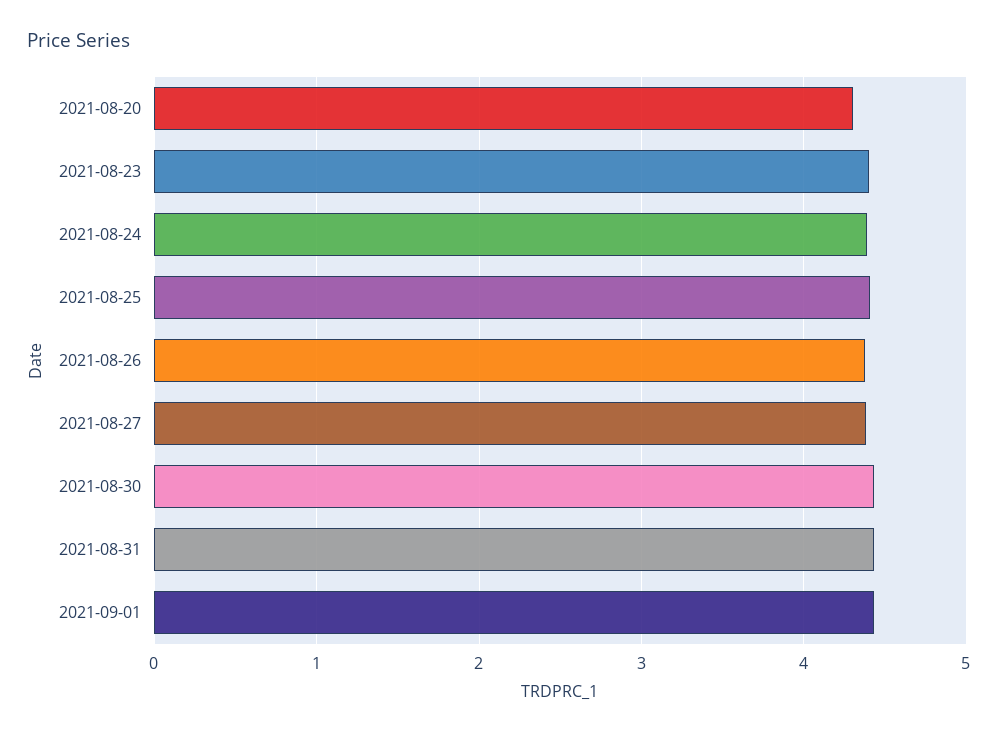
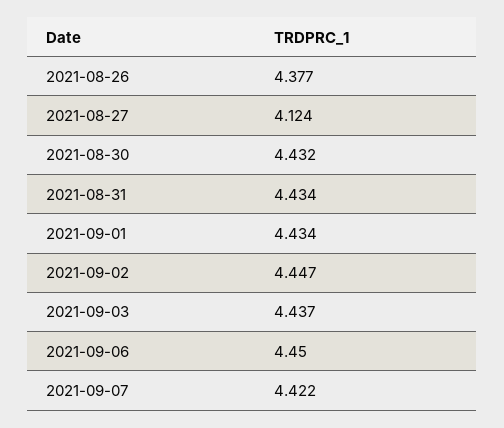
2021-08-20: 4.3 -> none
2021-08-23: 4.4 -> none
2021-08-24: 4.4 -> none
2021-08-25: 4.4 -> none
2021-08-27: 4.4 -> 4.124
2021-09-02: none -> 4.447
2021-09-03: none -> 4.437
2021-09-06: none -> 4.45
2021-09-07: none -> 4.422

